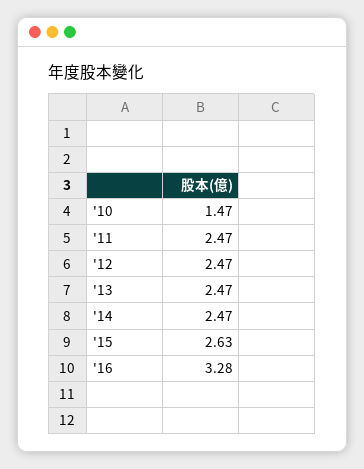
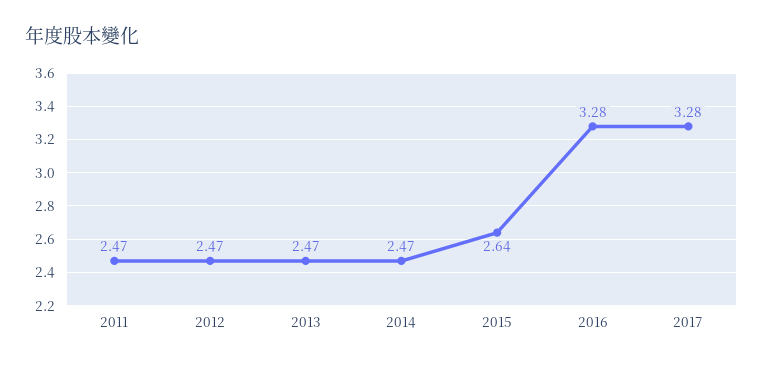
'10: 1.47 -> none
'15: 2.63 -> 2.64
2017: none -> 3.28

